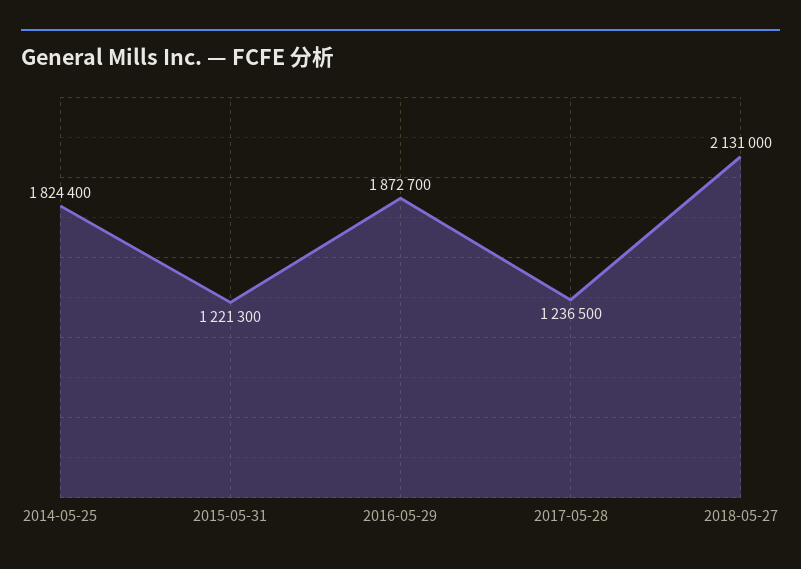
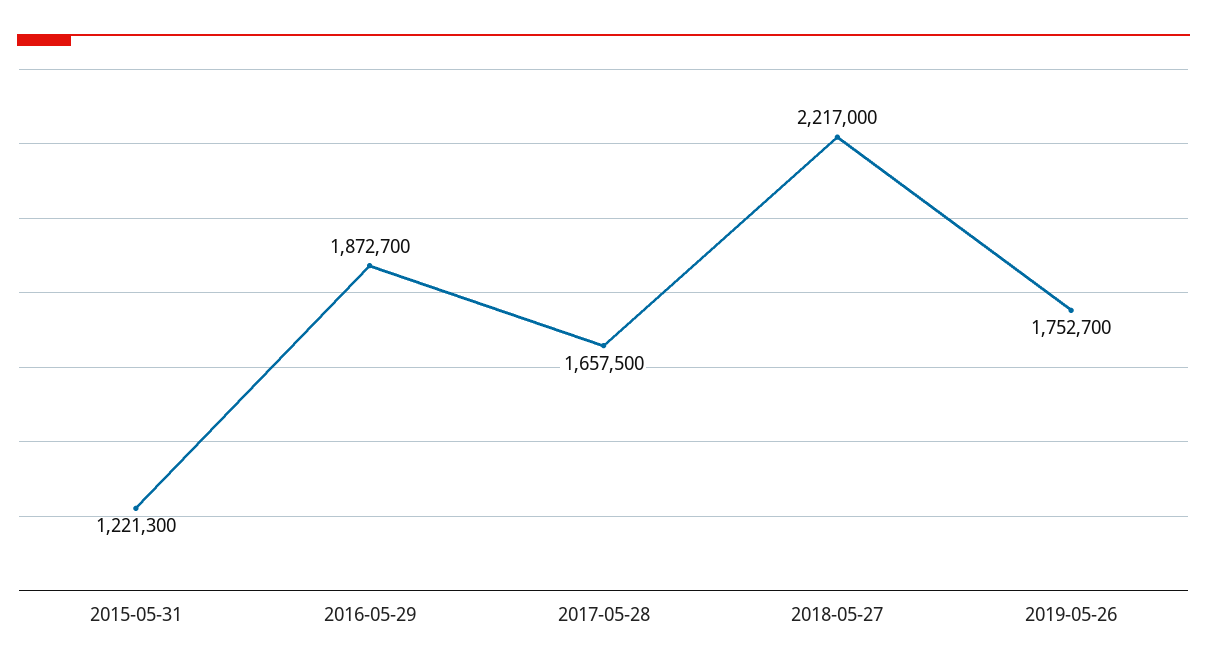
2014-05-25: 1824400 -> none
2017-05-28: 1236500 -> 1657500
2018-05-27: 2131000 -> 2217000
2019-05-26: none -> 1752700

